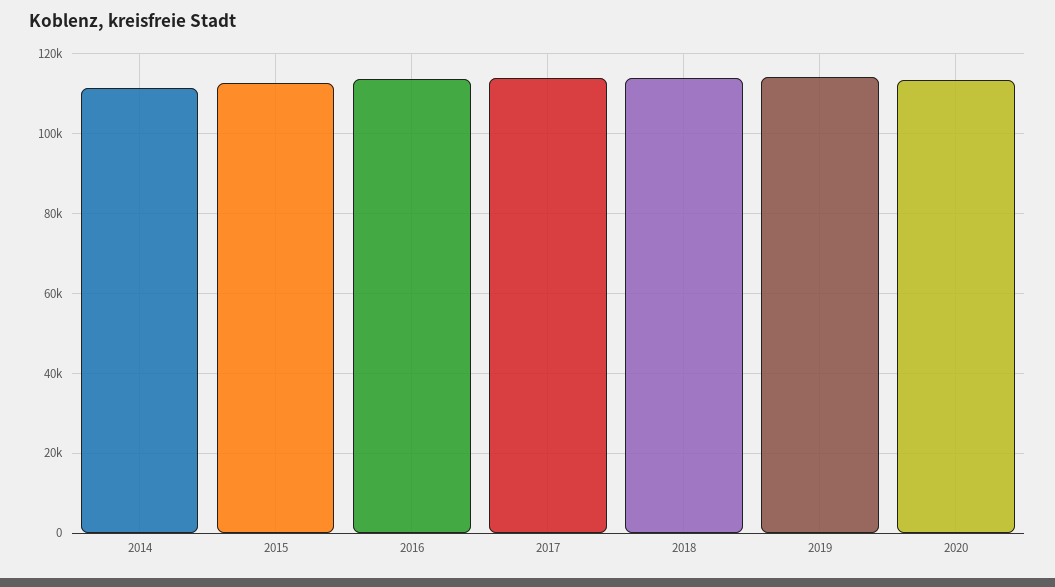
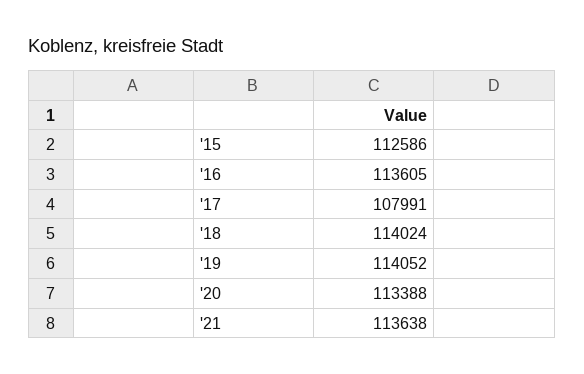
2014: 112000 -> none
2017: 114000 -> 107991
'21: none -> 113638

